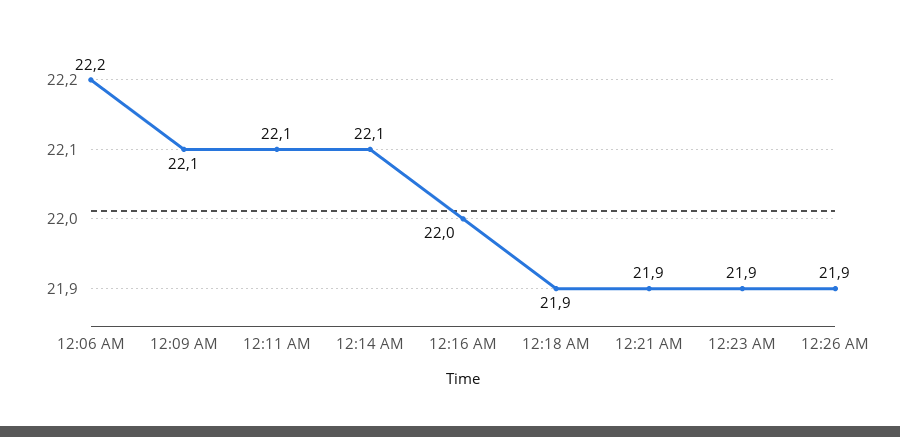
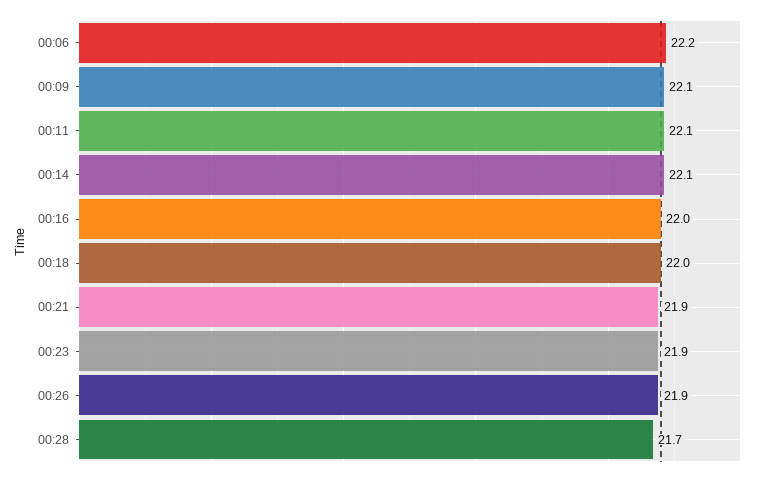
12:18 AM: 21.9 -> 22
00:28: none -> 21.7

